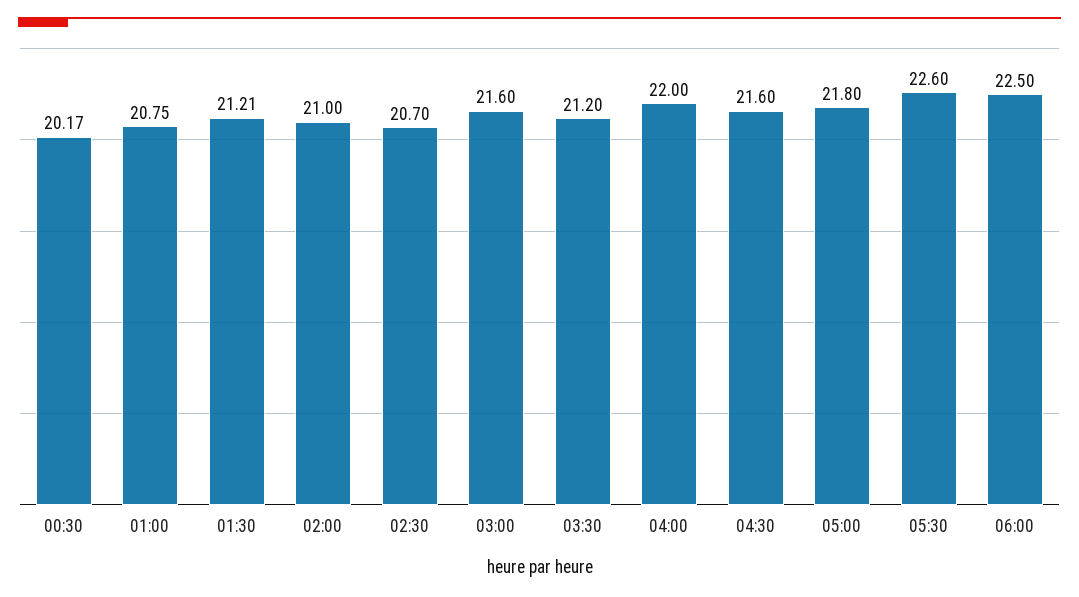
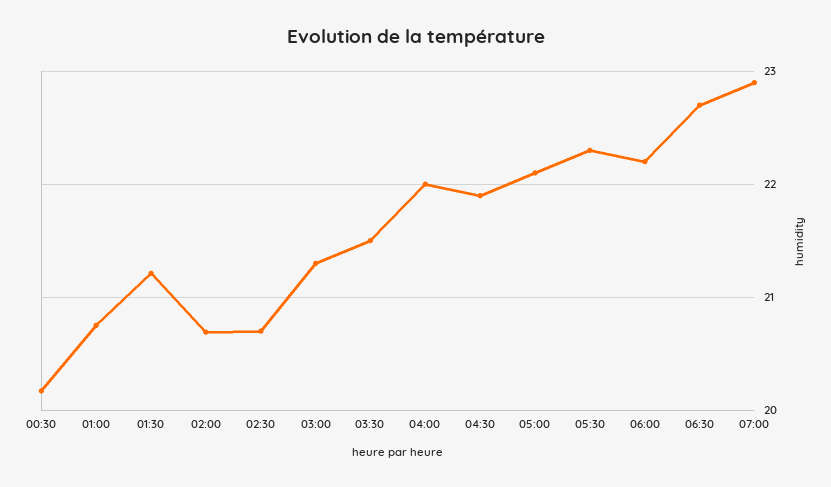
02:00: 21 -> 20.7
03:00: 21.6 -> 21.3
03:30: 21.2 -> 21.5
04:30: 21.6 -> 21.9
05:00: 21.8 -> 22.1
05:30: 22.6 -> 22.3
06:00: 22.5 -> 22.2
06:30: none -> 22.7
07:00: none -> 22.9

